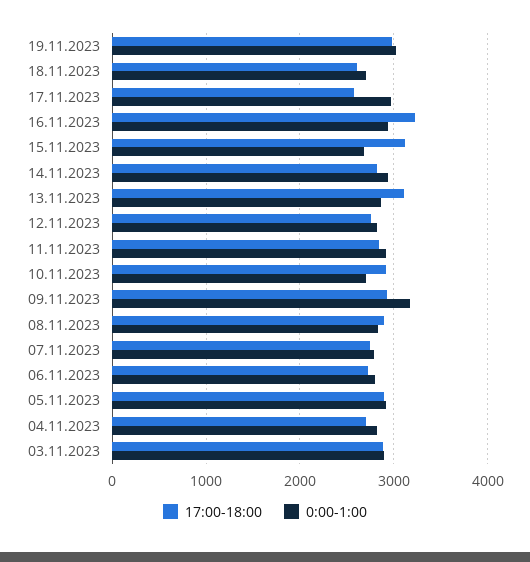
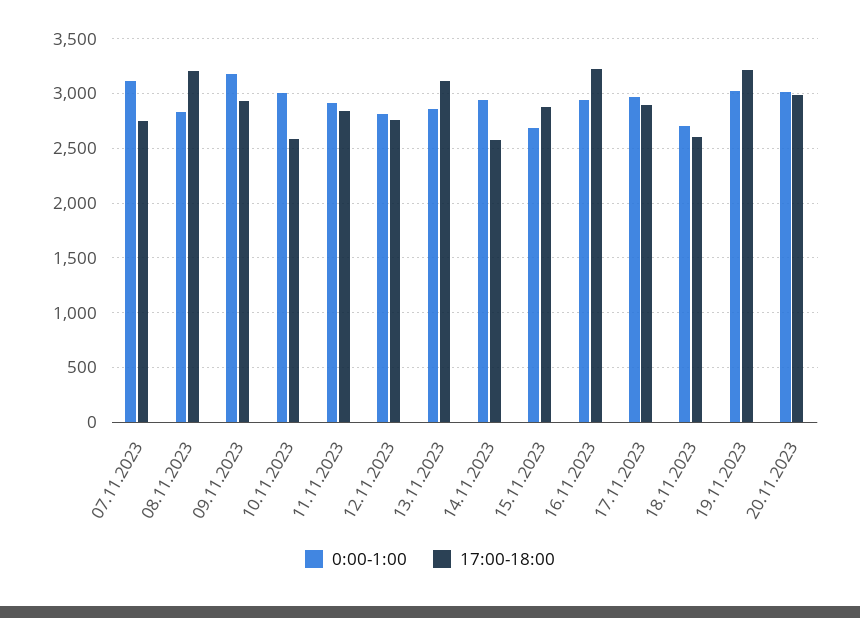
17:00-18:00, 19.11.2023: 3000 -> 3200
17:00-18:00, 17.11.2023: 2600 -> 2900
17:00-18:00, 15.11.2023: 3100 -> 2900
17:00-18:00, 14.11.2023: 2800 -> 2600
17:00-18:00, 10.11.2023: 2900 -> 2600
0:00-1:00, 10.11.2023: 2700 -> 3000
17:00-18:00, 08.11.2023: 2900 -> 3200
0:00-1:00, 07.11.2023: 2800 -> 3100
17:00-18:00, 06.11.2023: 2700 -> none
0:00-1:00, 06.11.2023: 2800 -> none
17:00-18:00, 05.11.2023: 2900 -> none
0:00-1:00, 05.11.2023: 2900 -> none
17:00-18:00, 04.11.2023: 2700 -> none
0:00-1:00, 04.11.2023: 2800 -> none
17:00-18:00, 03.11.2023: 2900 -> none
0:00-1:00, 03.11.2023: 2900 -> none
0:00-1:00, 20.11.2023: none -> 3000
17:00-18:00, 20.11.2023: none -> 3000

